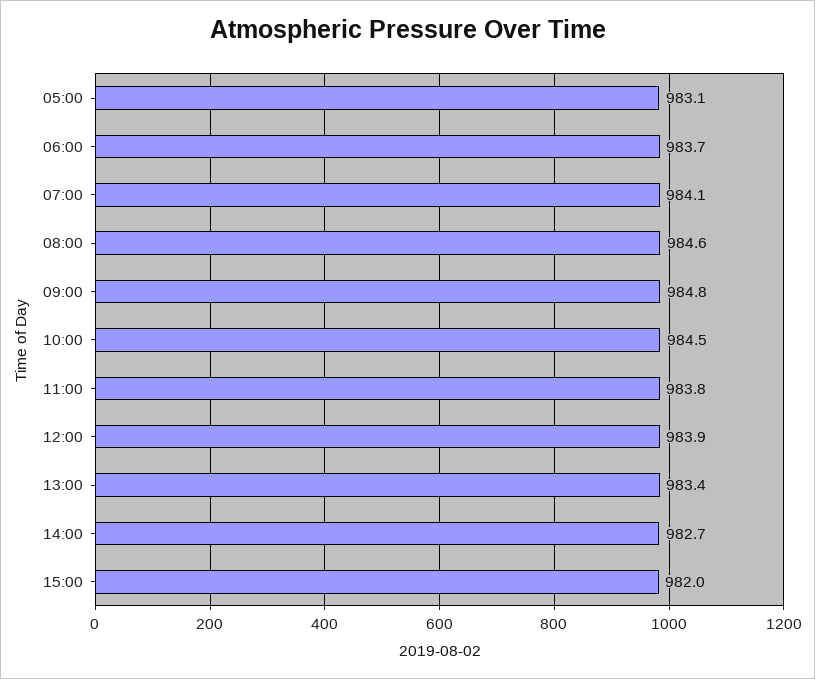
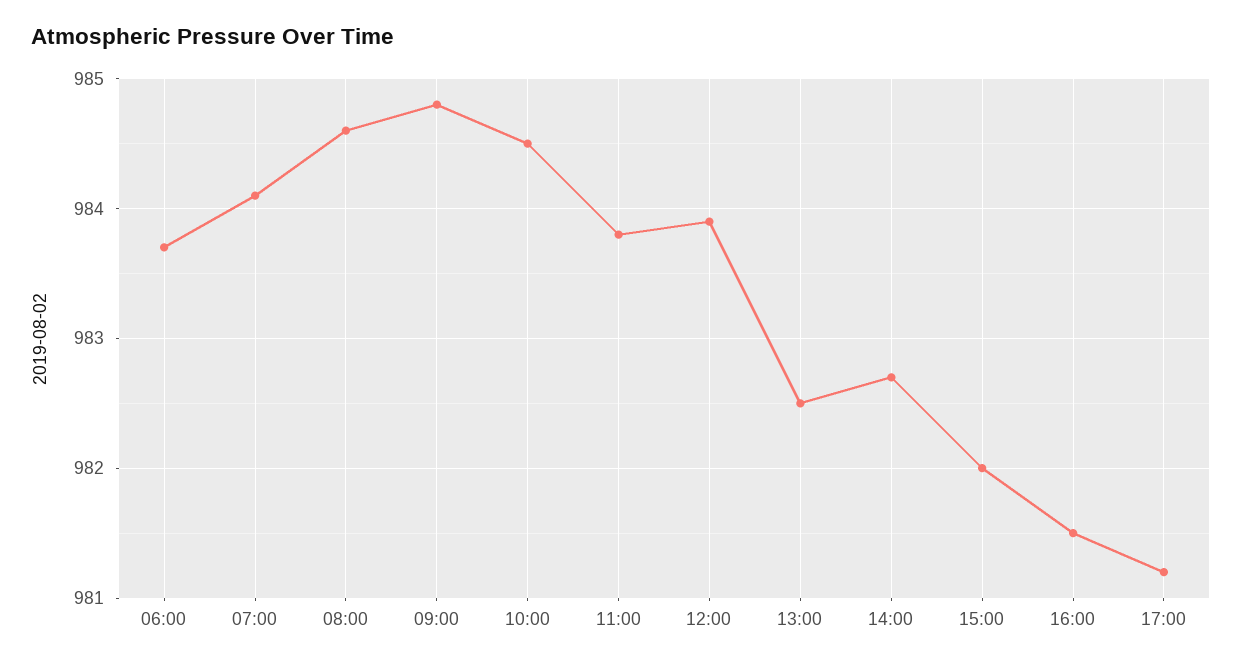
05:00: 983.1 -> none
13:00: 983.4 -> 982.5
16:00: none -> 981.5
17:00: none -> 981.2

